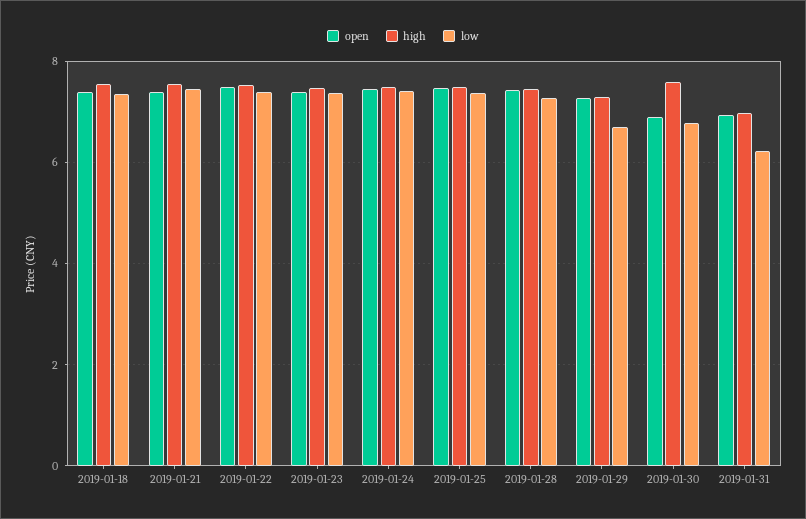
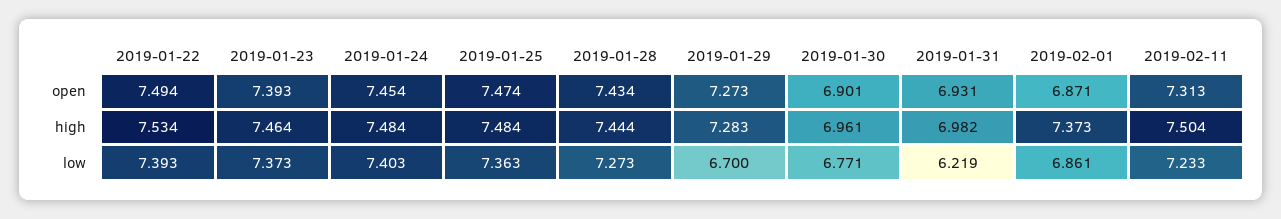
open, 2019-01-18: 7.4 -> none
high, 2019-01-18: 7.6 -> none
low, 2019-01-18: 7.4 -> none
open, 2019-01-21: 7.4 -> none
high, 2019-01-21: 7.6 -> none
low, 2019-01-21: 7.4 -> none
high, 2019-01-30: 7.6 -> 6.961
open, 2019-02-01: none -> 6.871
open, 2019-02-11: none -> 7.313
high, 2019-02-01: none -> 7.373
high, 2019-02-11: none -> 7.504
low, 2019-02-01: none -> 6.861
low, 2019-02-11: none -> 7.233

